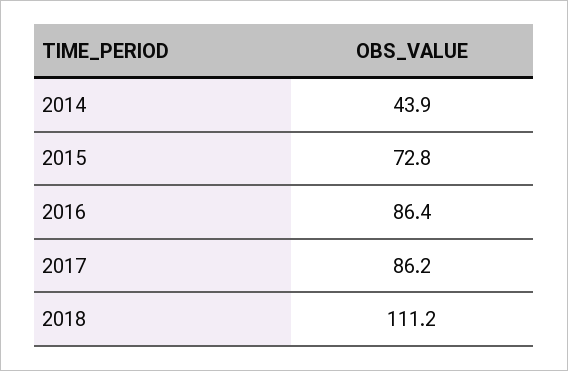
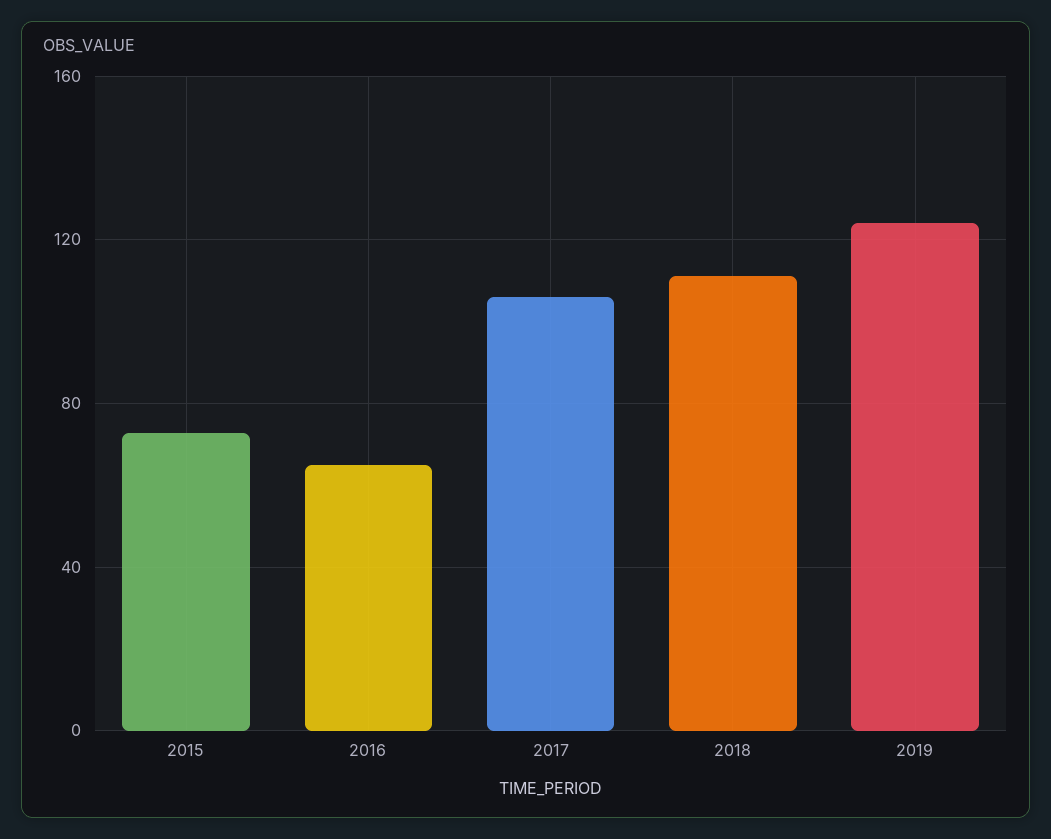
2014: 43.9 -> none
2016: 86.4 -> 65
2017: 86.2 -> 105
2019: none -> 125

